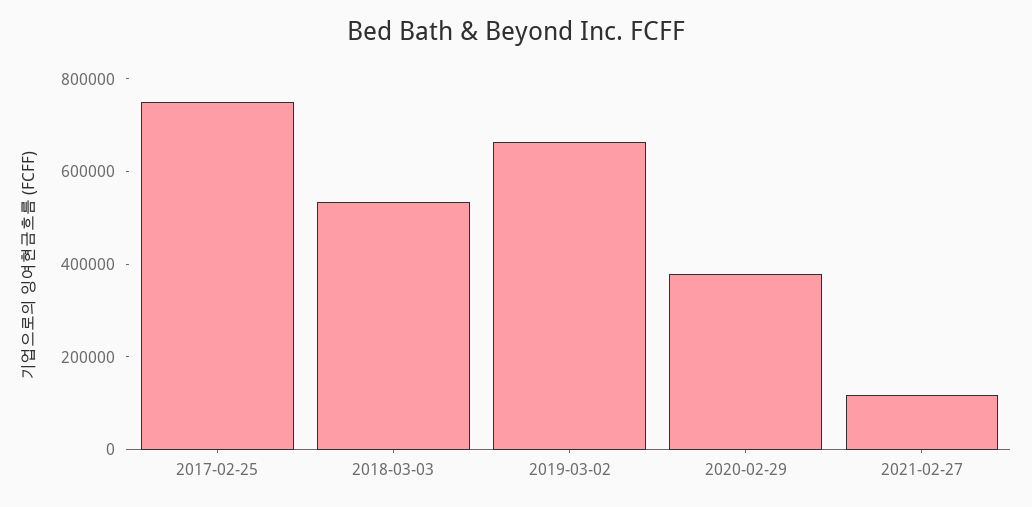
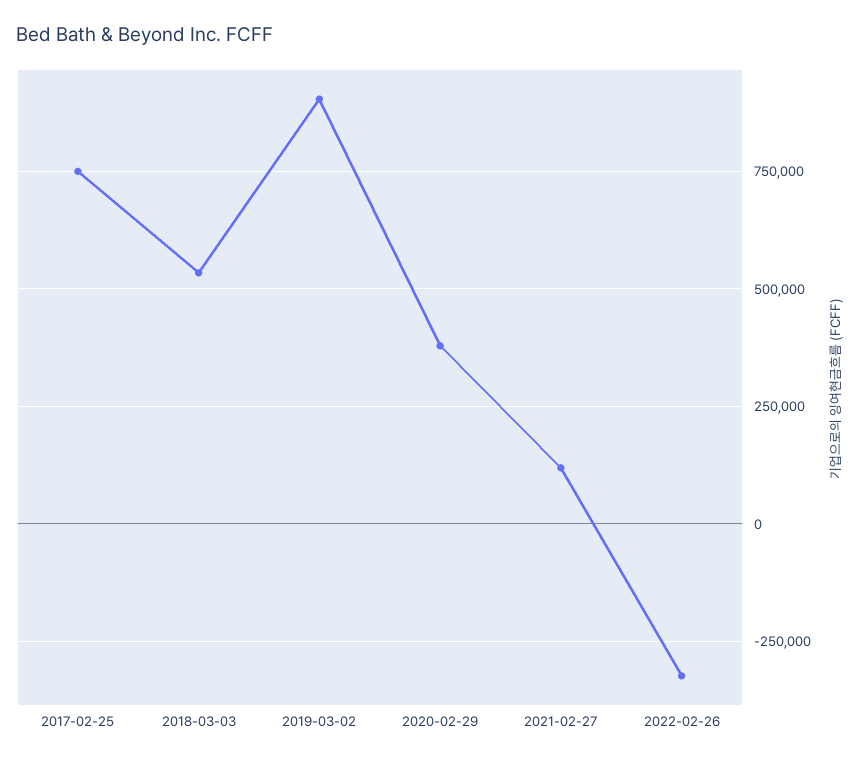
2019-03-02: 650000 -> 900000
2022-02-26: none -> -325000

